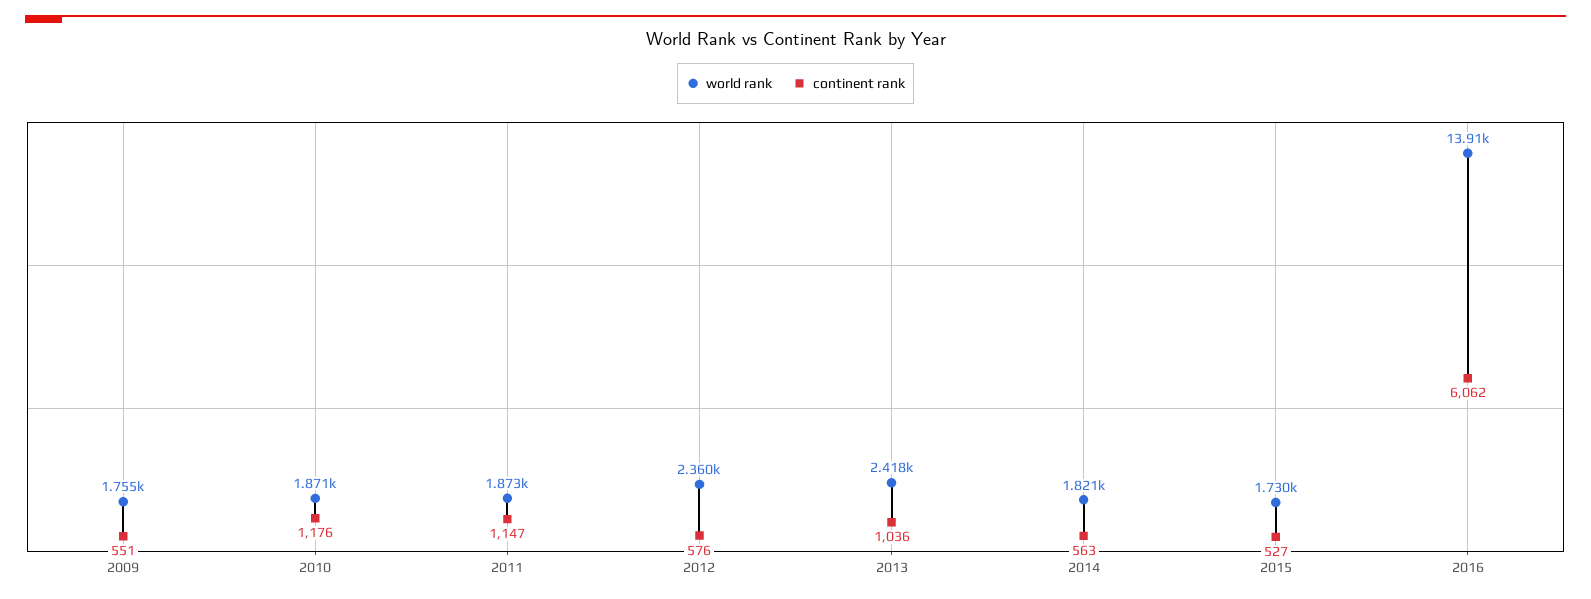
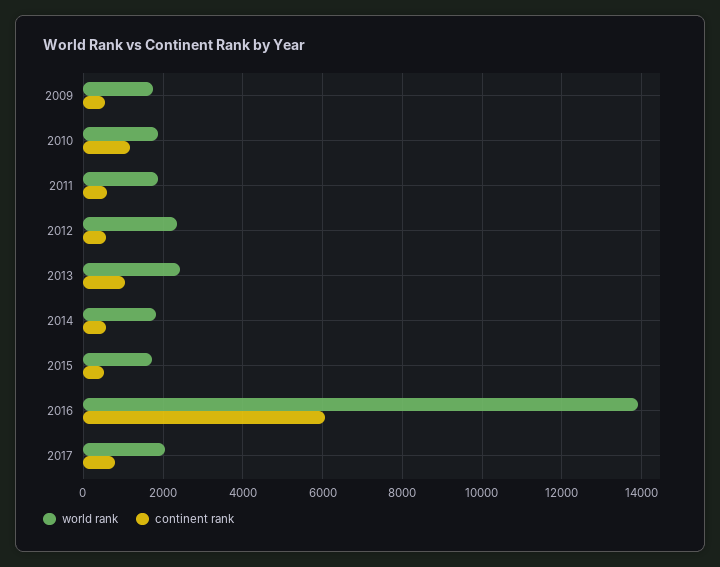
continent rank, 2011: 1147 -> 600
world rank, 2017: none -> 2000
continent rank, 2017: none -> 800

